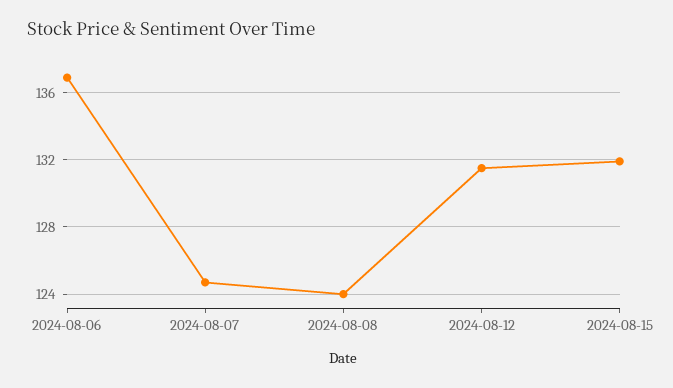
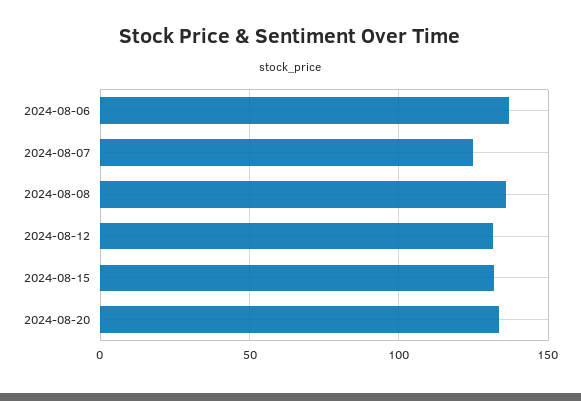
2024-08-08: 124 -> 135
2024-08-20: none -> 135

